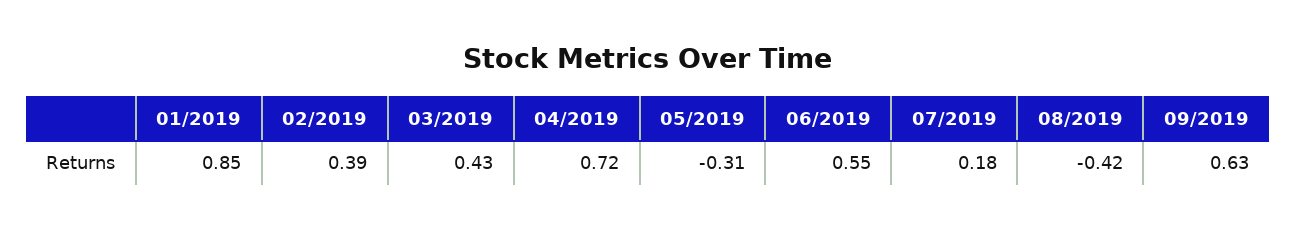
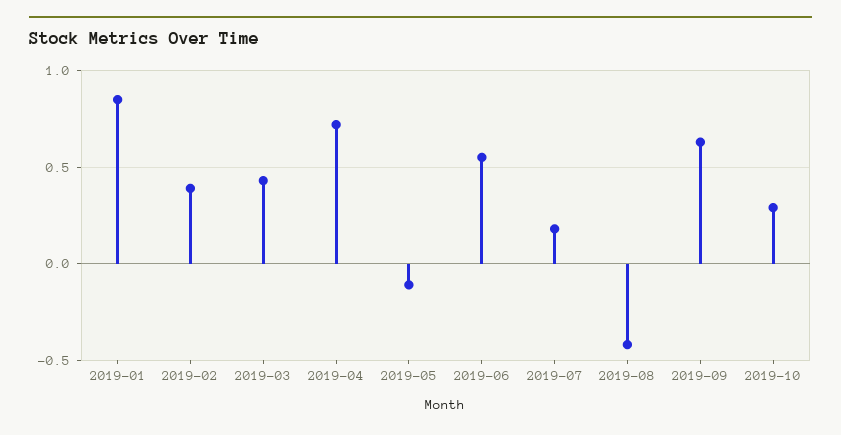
05/2019: -0.31 -> -0.1
2019-10: none -> 0.3

